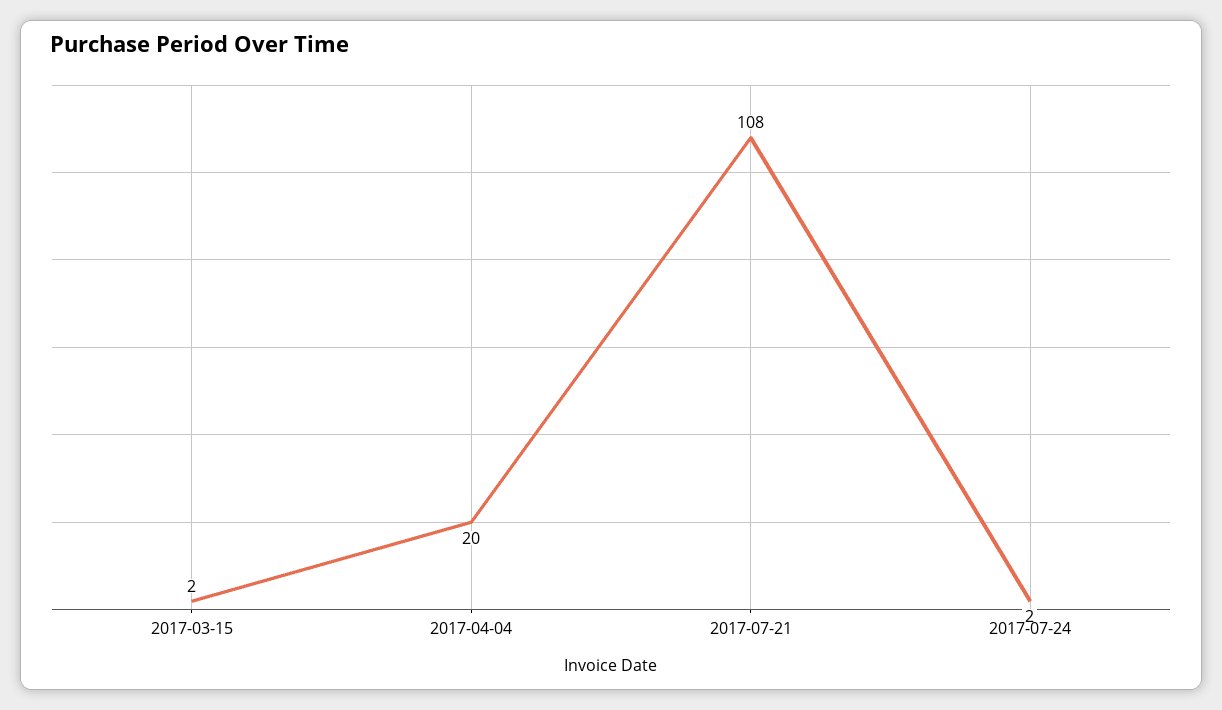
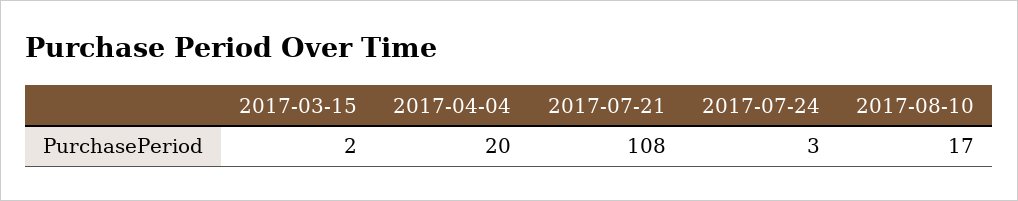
2017-07-24: 2 -> 3
2017-08-10: none -> 17

